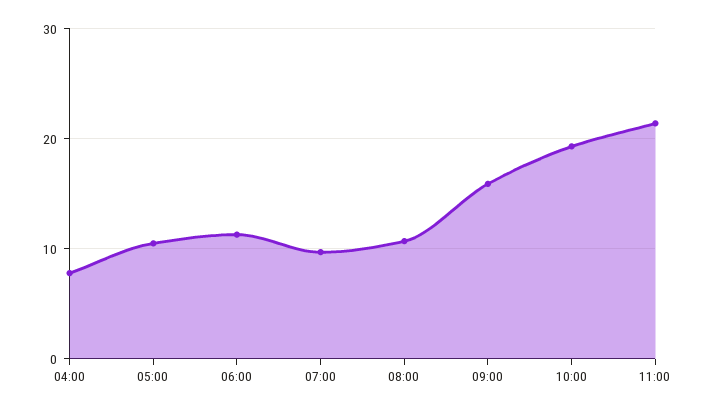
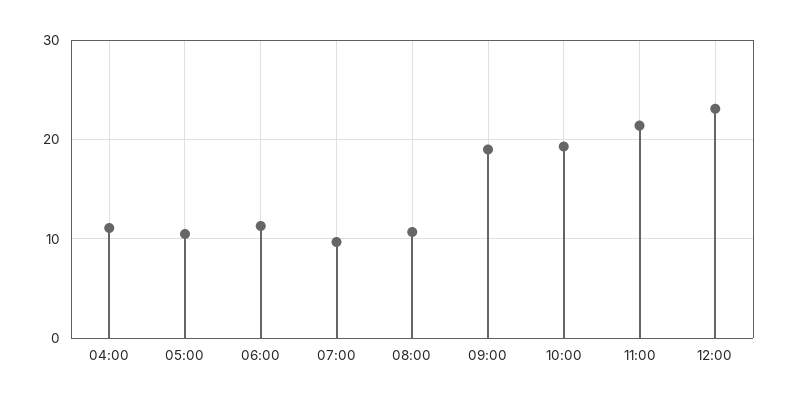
04:00: 8 -> 11
09:00: 16 -> 19
12:00: none -> 23

